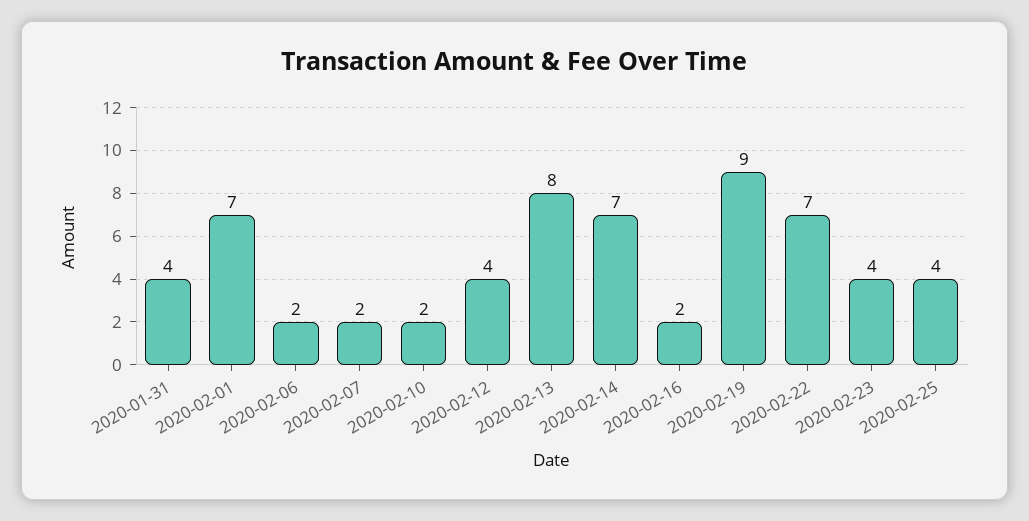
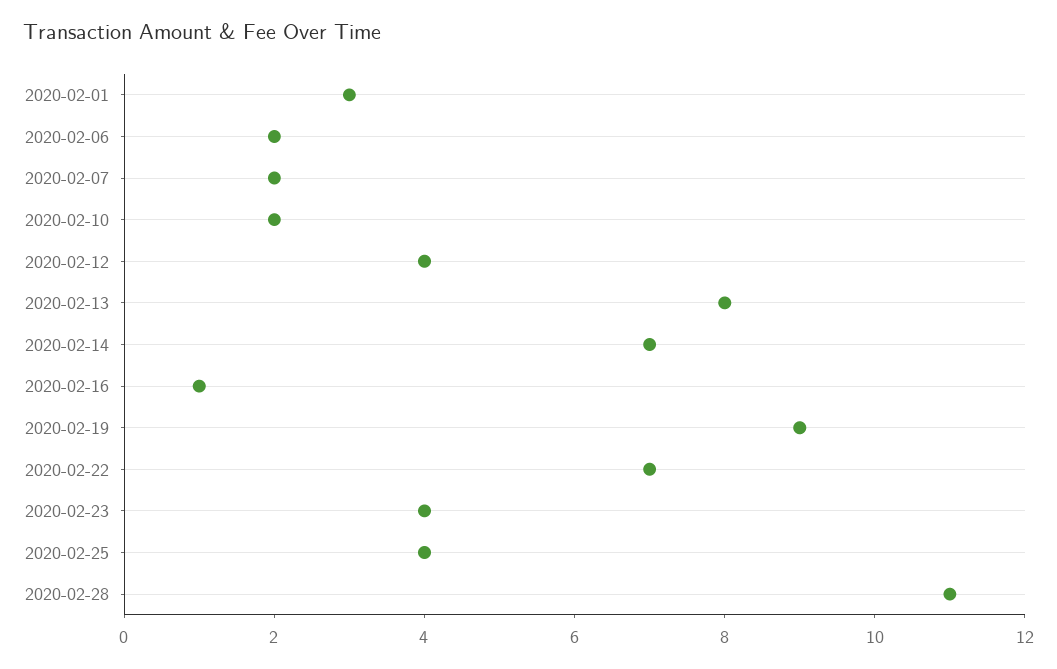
2020-01-31: 4 -> none
2020-02-01: 7 -> 3
2020-02-16: 2 -> 1
2020-02-28: none -> 11

